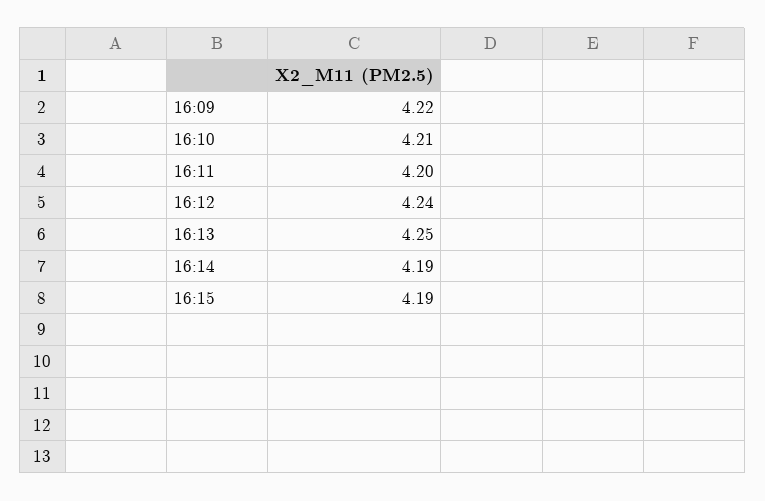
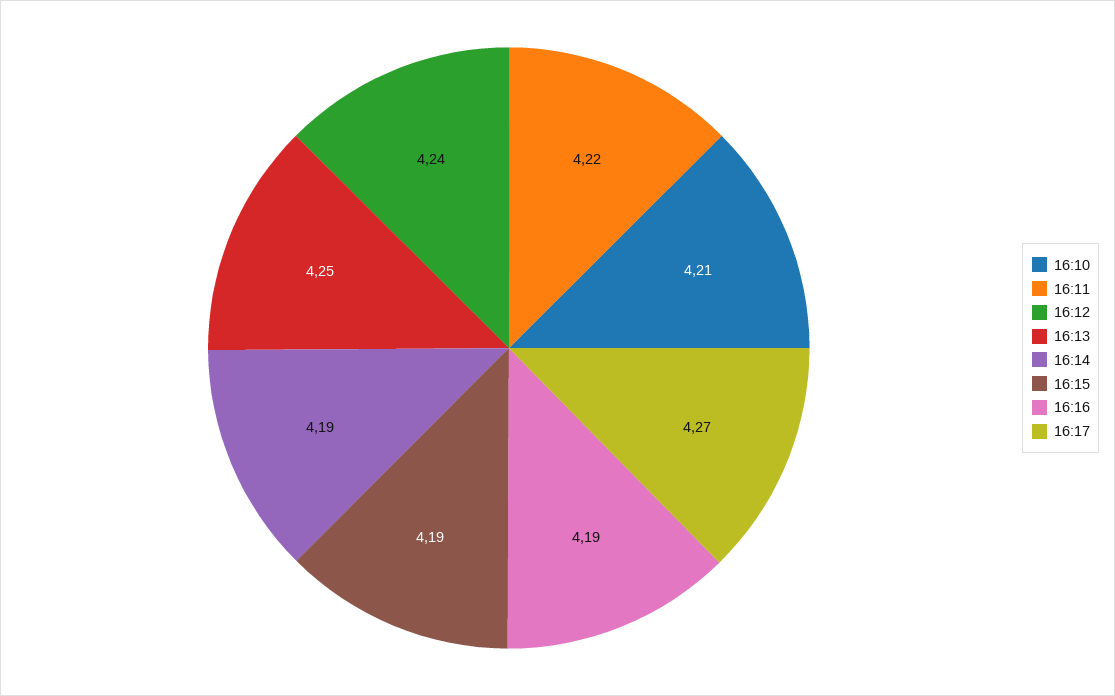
16:09: 4.22 -> none
16:11: 4.2 -> 4.22
16:16: none -> 4.19
16:17: none -> 4.27

